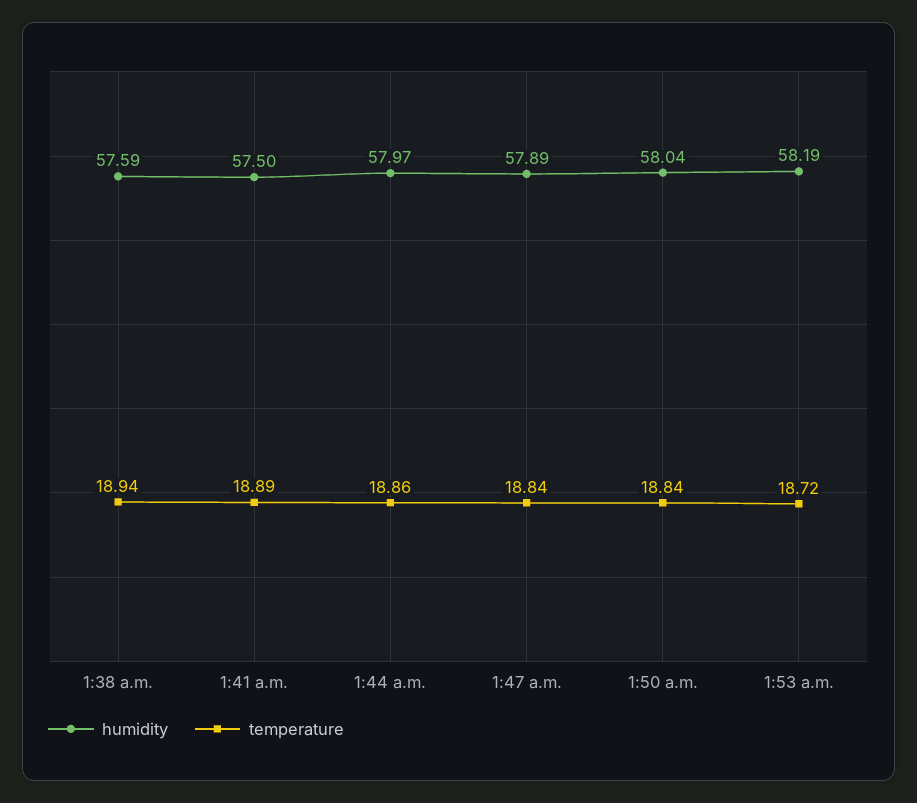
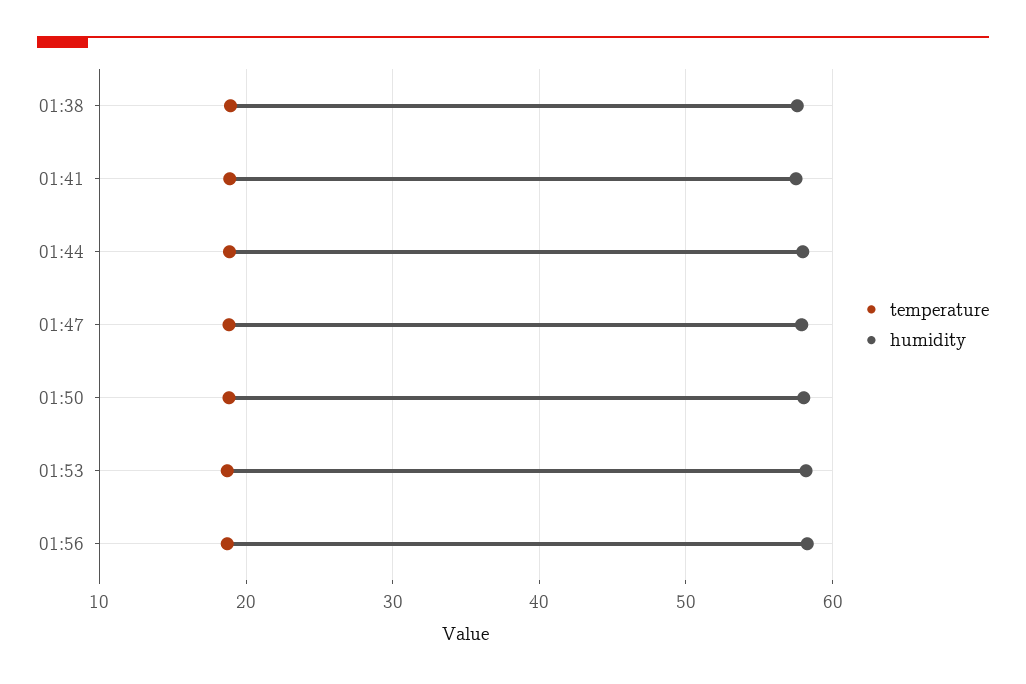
temperature, 01:56: none -> 19
humidity, 01:56: none -> 58

